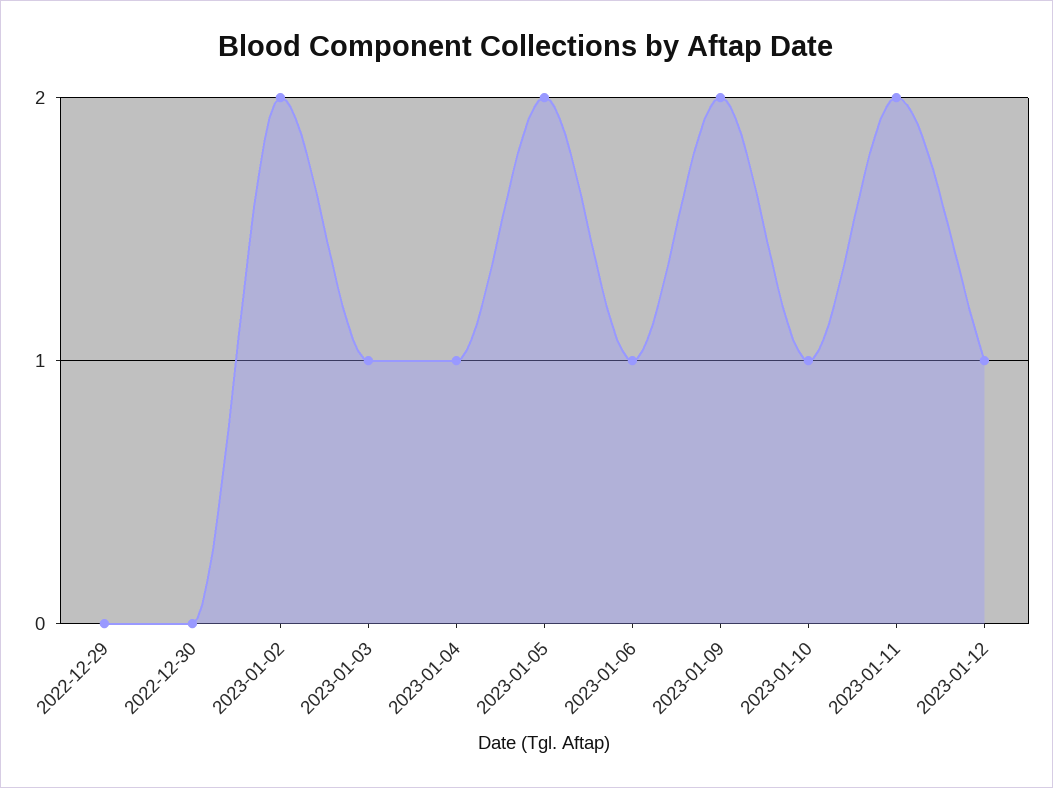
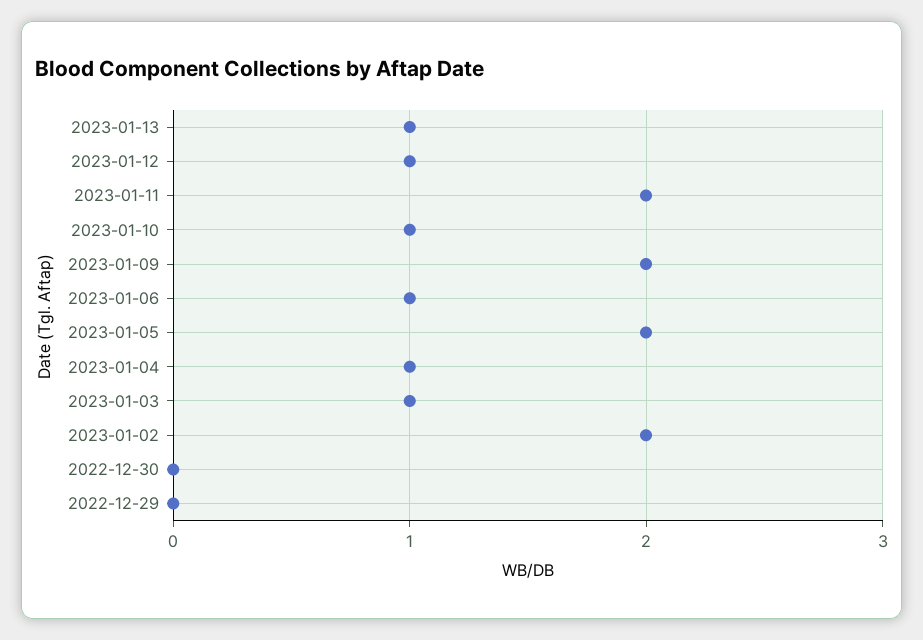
2023-01-13: none -> 1

